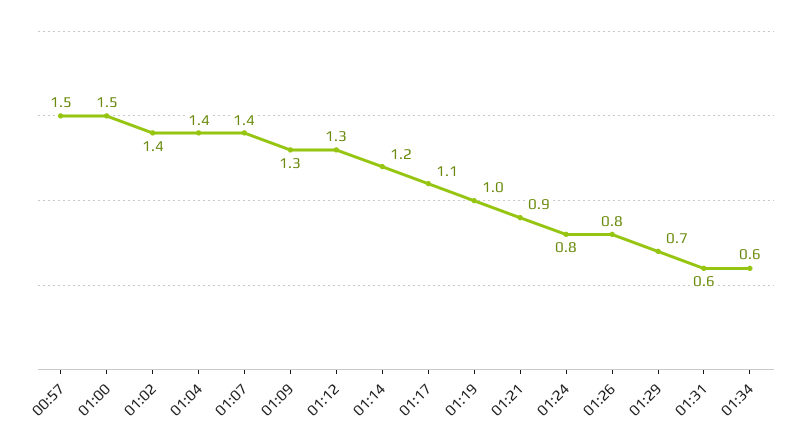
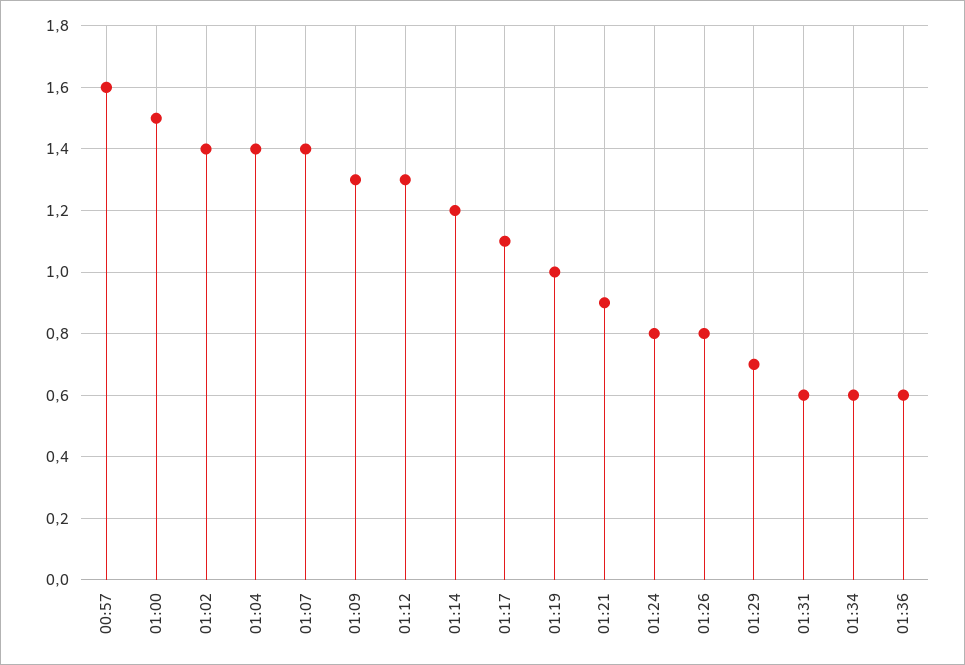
00:57: 1.5 -> 1.6
01:36: none -> 0.6

